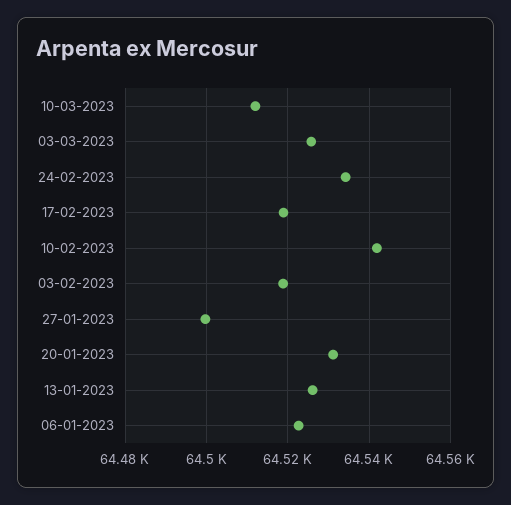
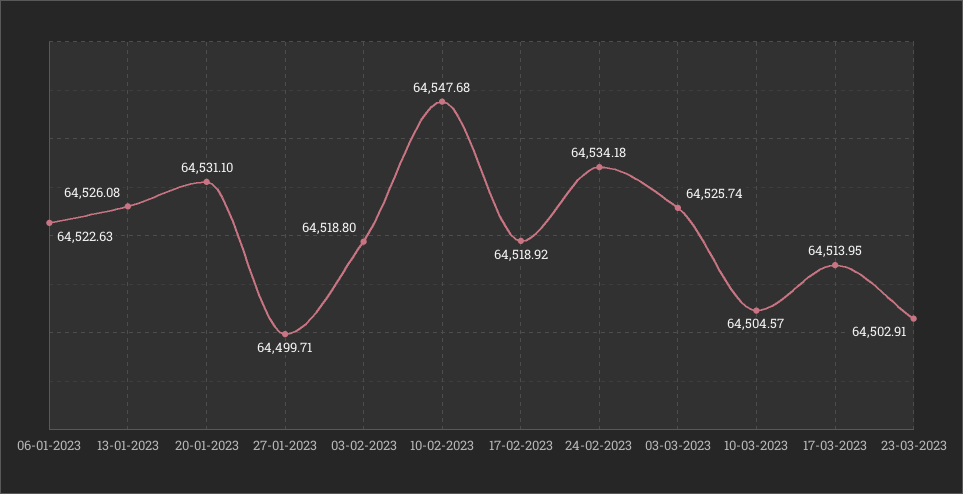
10-03-2023: 64512 -> 64504.57
10-02-2023: 64542 -> 64547.68
17-03-2023: none -> 64513.95
23-03-2023: none -> 64502.91

